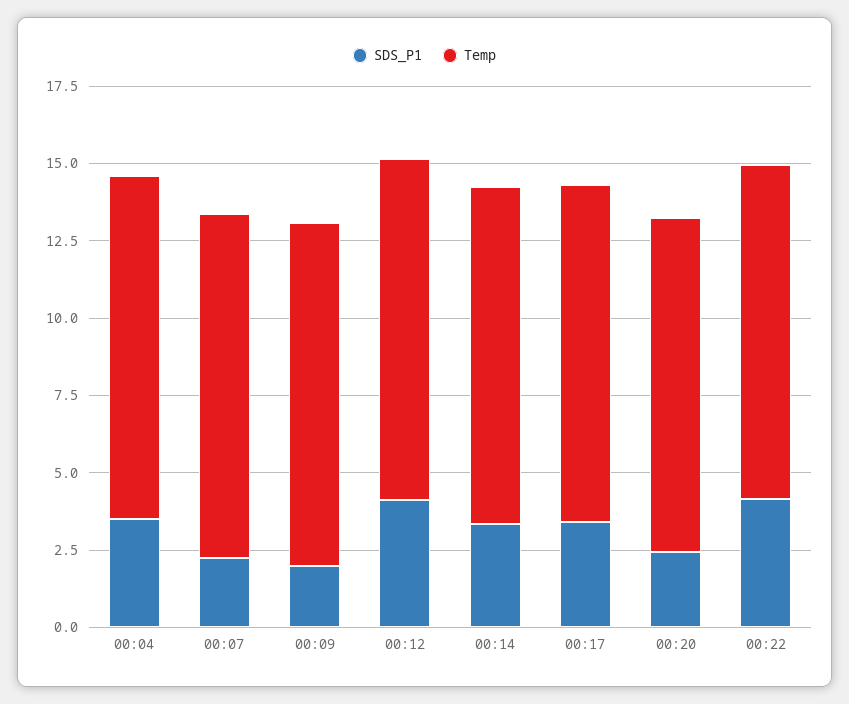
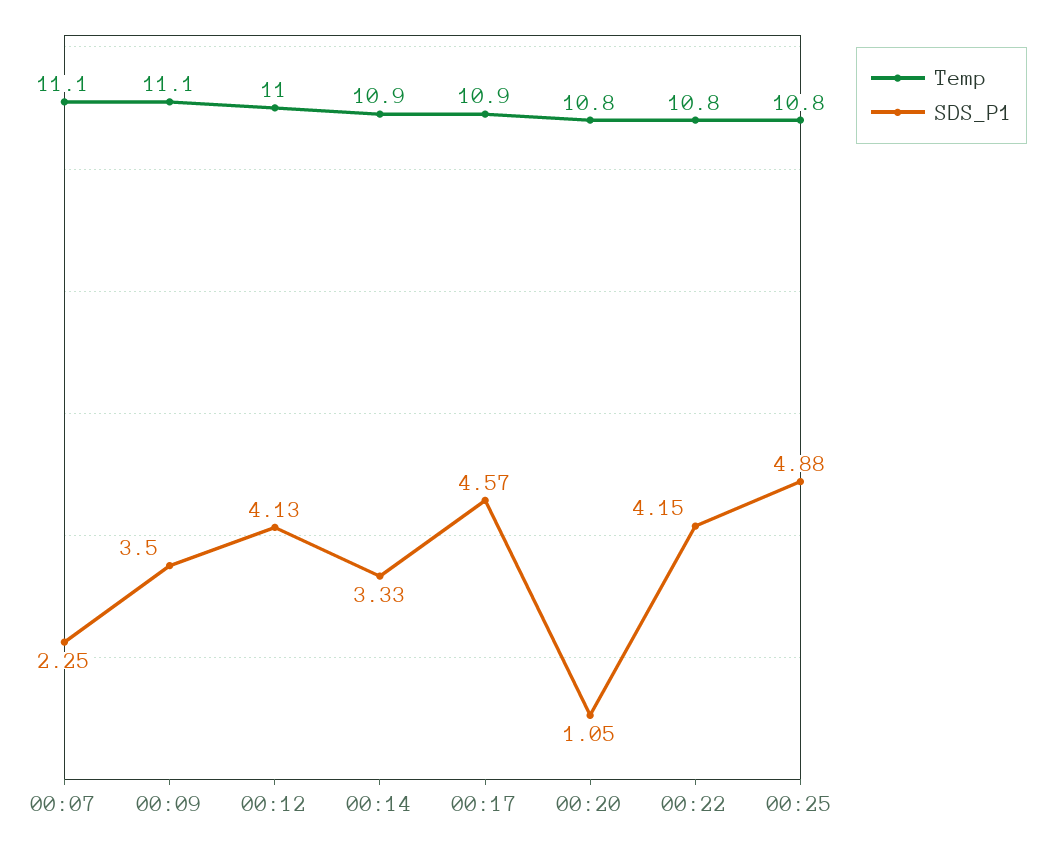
SDS_P1, 00:04: 3.5 -> none
Temp, 00:04: 11 -> none
SDS_P1, 00:09: 2 -> 3.5
SDS_P1, 00:17: 3.5 -> 4.57
SDS_P1, 00:20: 2.5 -> 1.05
Temp, 00:25: none -> 10.8
SDS_P1, 00:25: none -> 4.88

